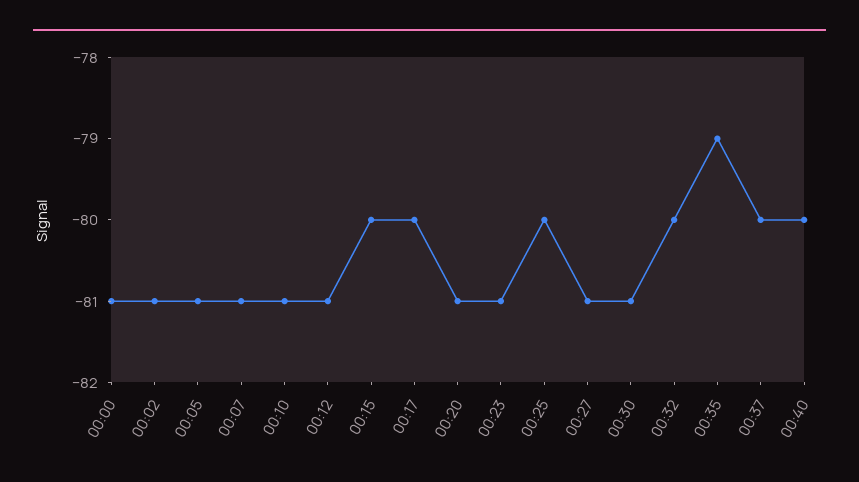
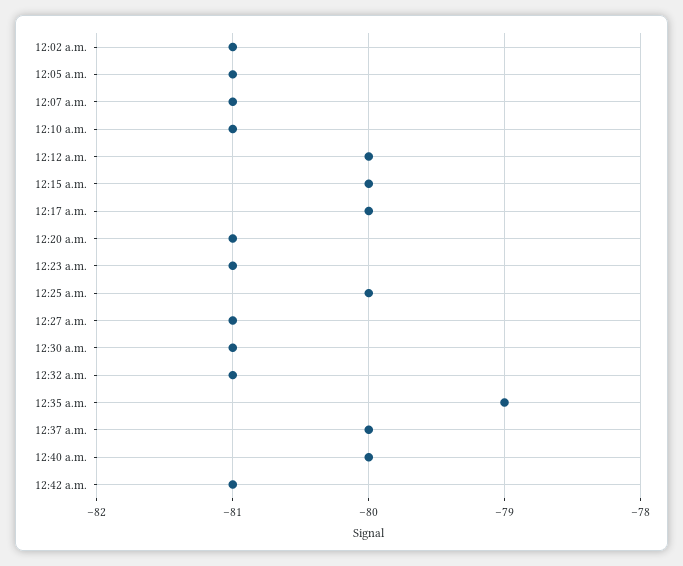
00:00: -81 -> none
00:12: -81 -> -80
00:32: -80 -> -81
12:42 a.m.: none -> -81

